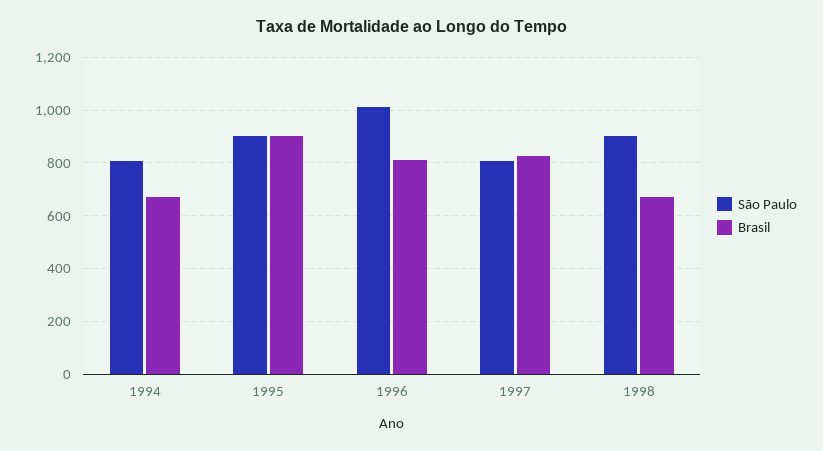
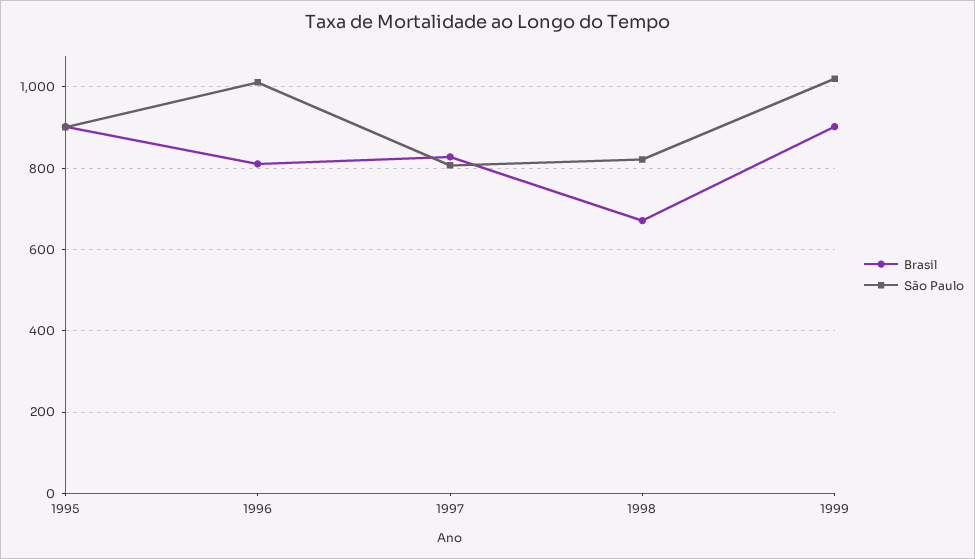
São Paulo, 1994: 800 -> none
Brasil, 1994: 675 -> none
São Paulo, 1998: 900 -> 820
Brasil, 1999: none -> 900
São Paulo, 1999: none -> 1020

